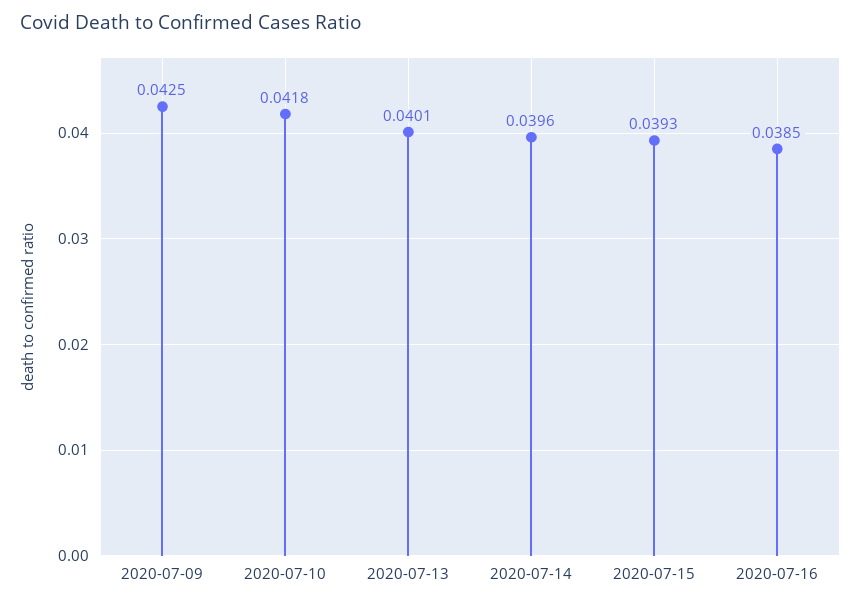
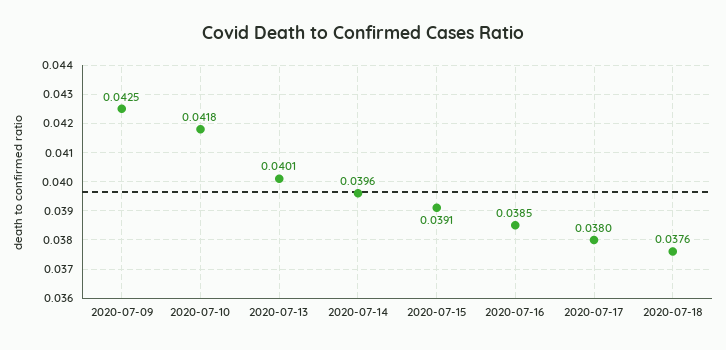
2020-07-15: 0.0393 -> 0.0391
2020-07-17: none -> 0.038
2020-07-18: none -> 0.0376

